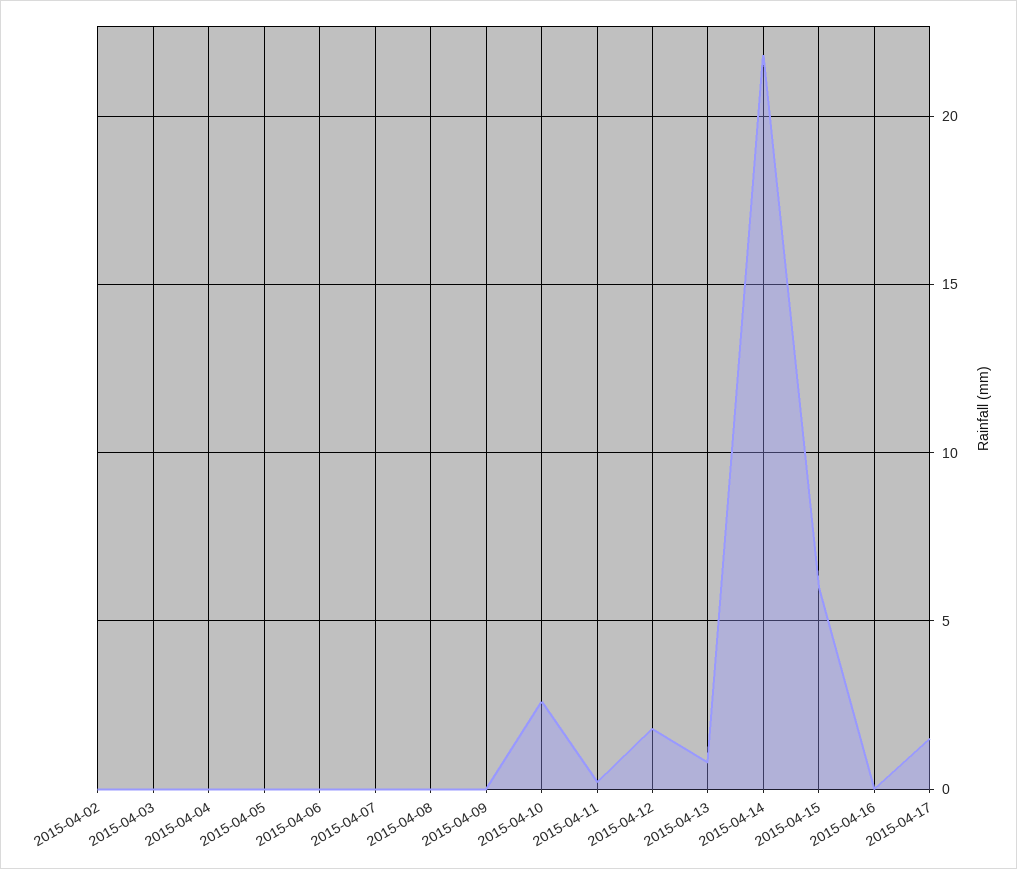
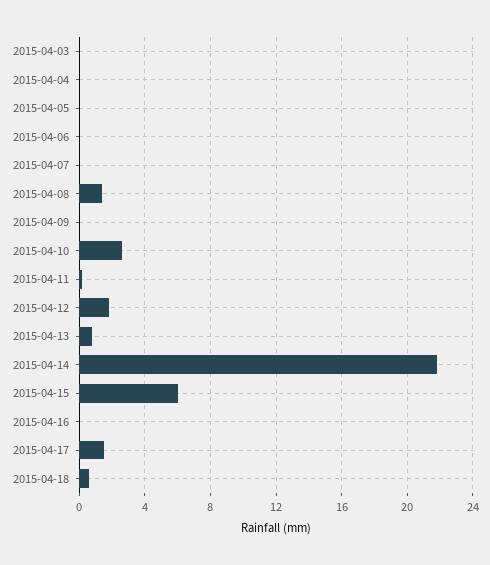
2015-04-02: 0 -> none
2015-04-08: 0 -> 1.5
2015-04-18: none -> 0.5

